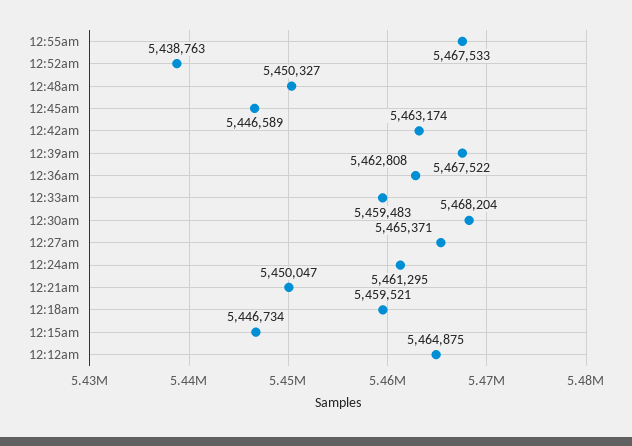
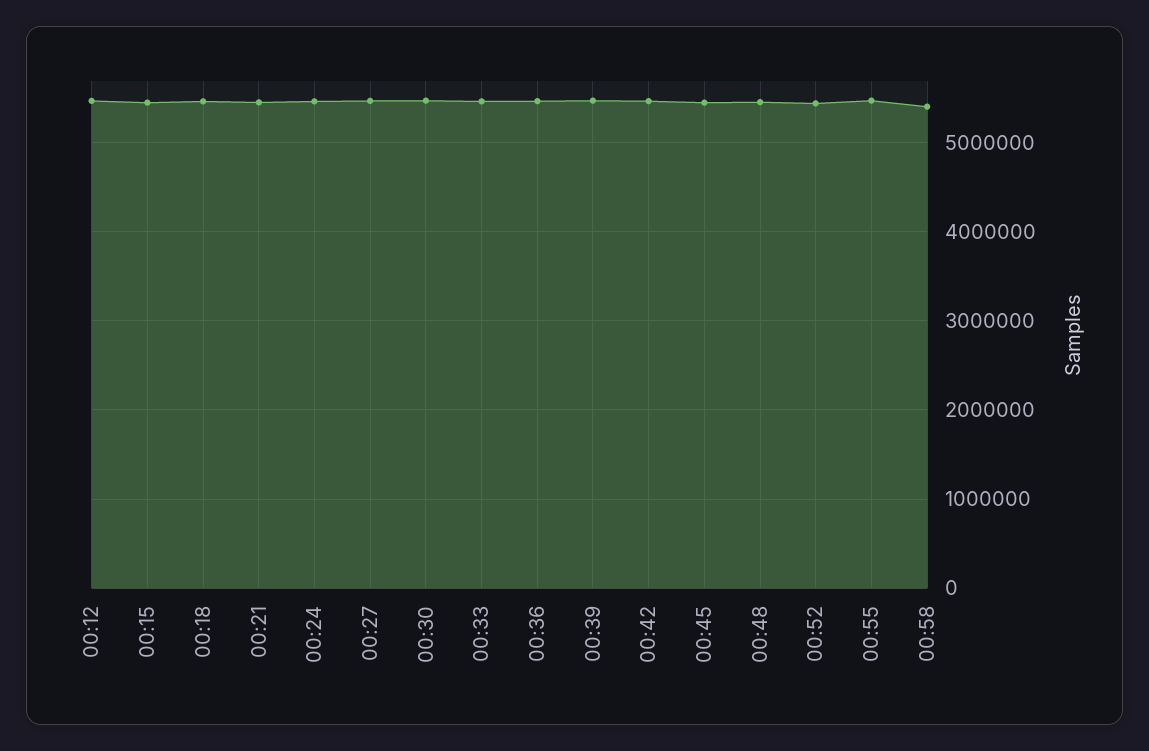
00:58: none -> 5400000

